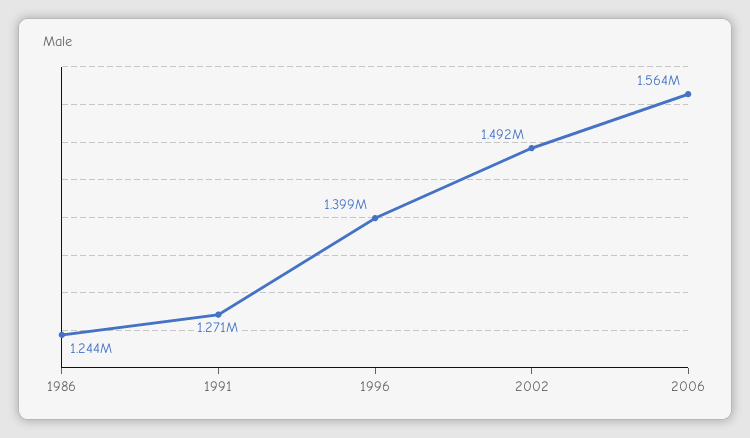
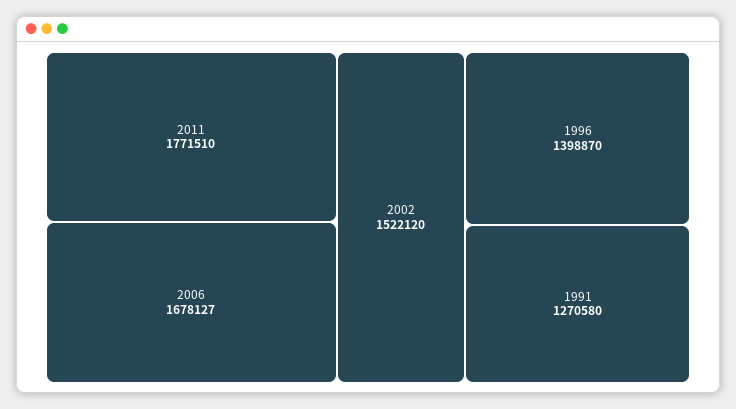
1986: 1244000 -> none
2002: 1492000 -> 1522120
2006: 1564000 -> 1678127
2011: none -> 1771510

